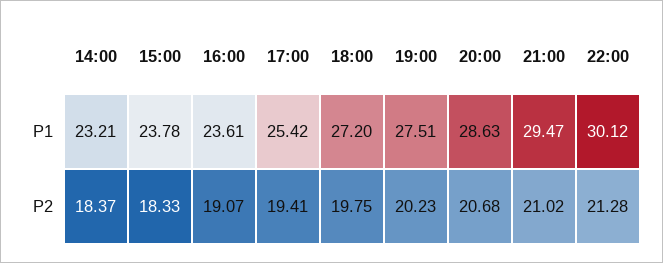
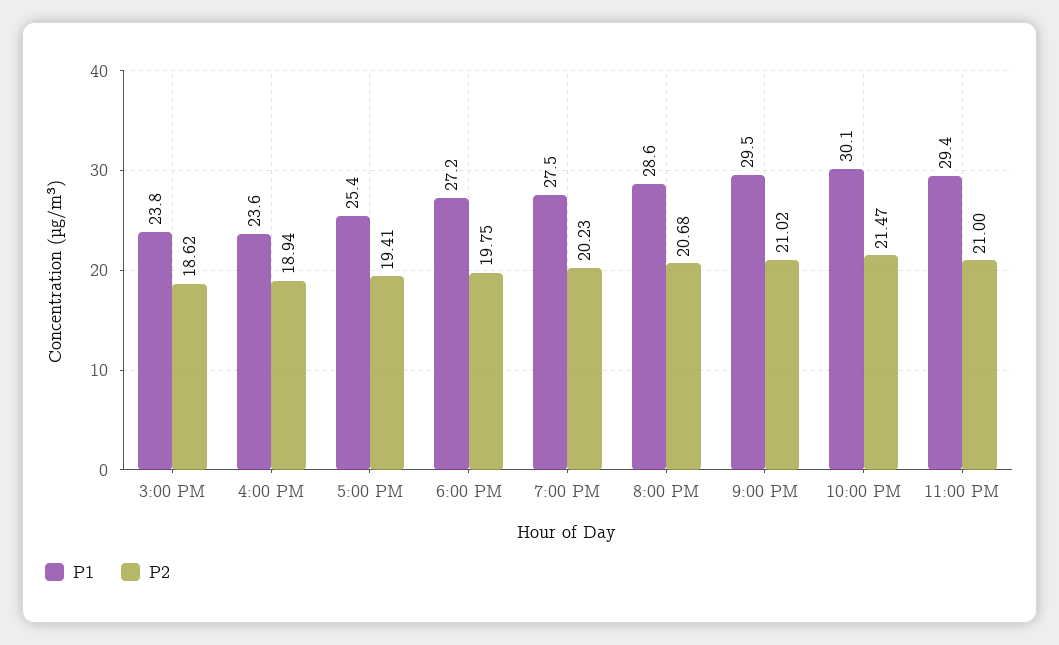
P1, 14:00: 23.21 -> none
P2, 14:00: 18.37 -> none
P2, 15:00: 18.33 -> 18.62
P2, 16:00: 19.07 -> 18.94
P2, 22:00: 21.28 -> 21.47
P1, 11:00 PM: none -> 29.4
P2, 11:00 PM: none -> 21

